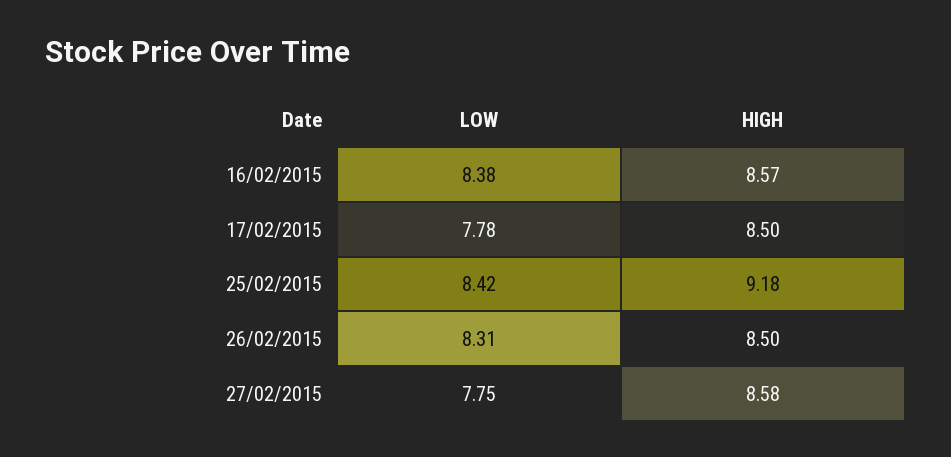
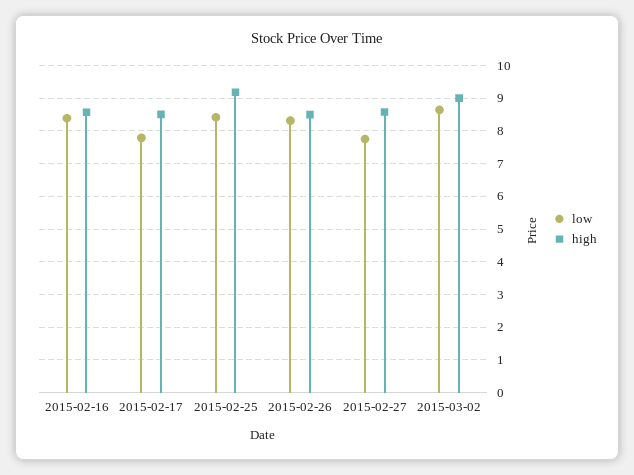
LOW, 2015-03-02: none -> 8.6
HIGH, 2015-03-02: none -> 9

